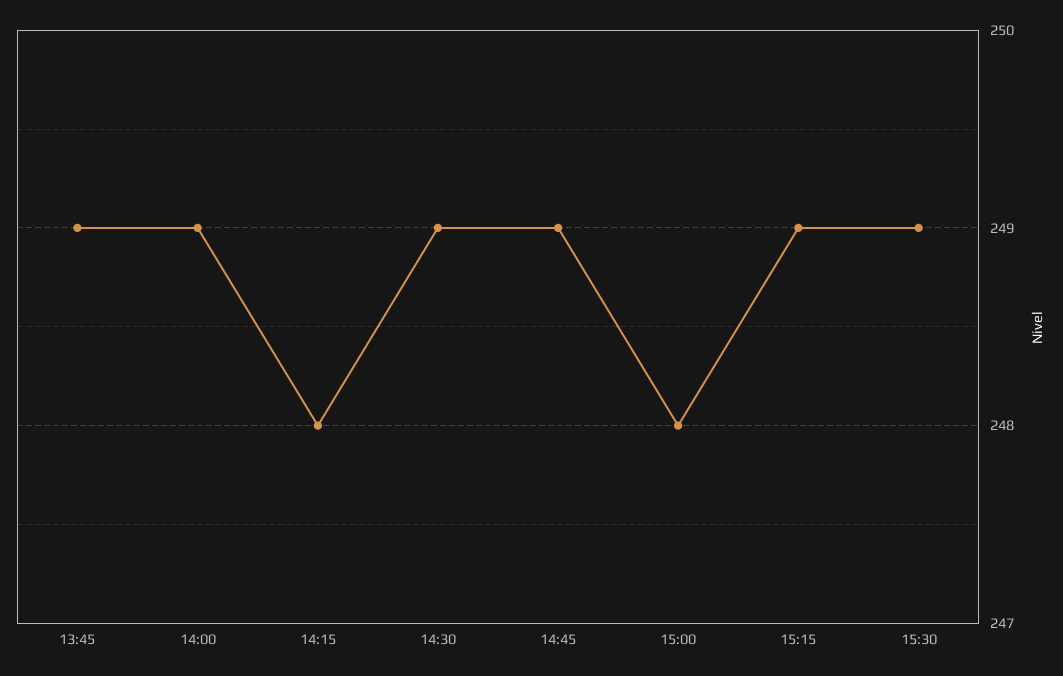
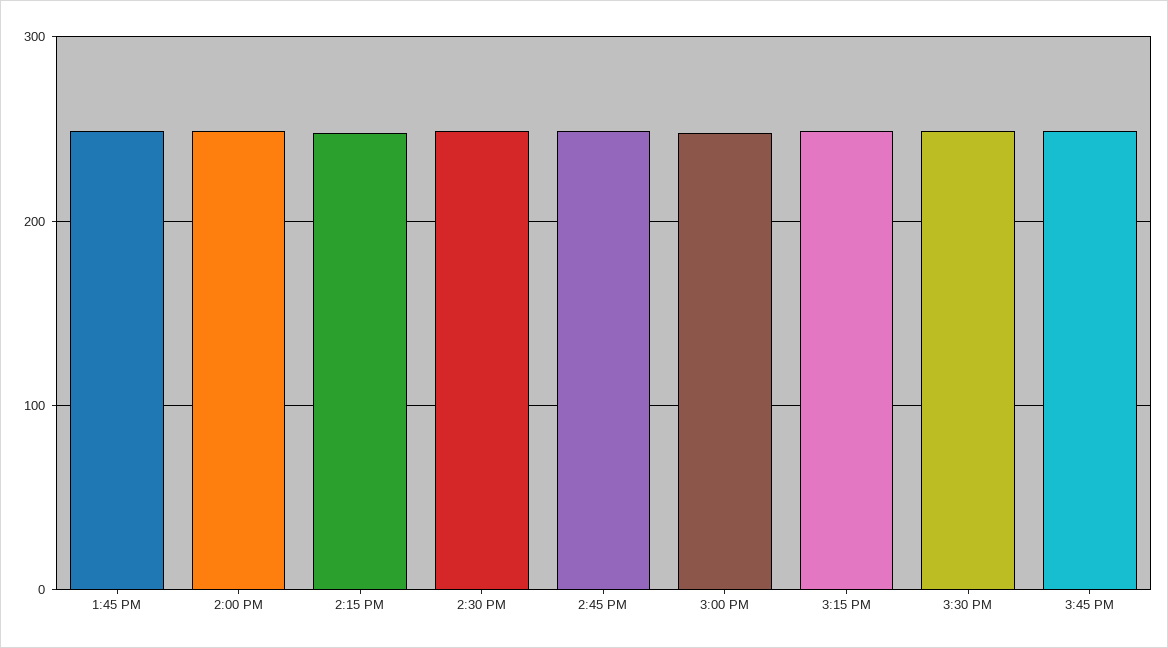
3:45 PM: none -> 250

